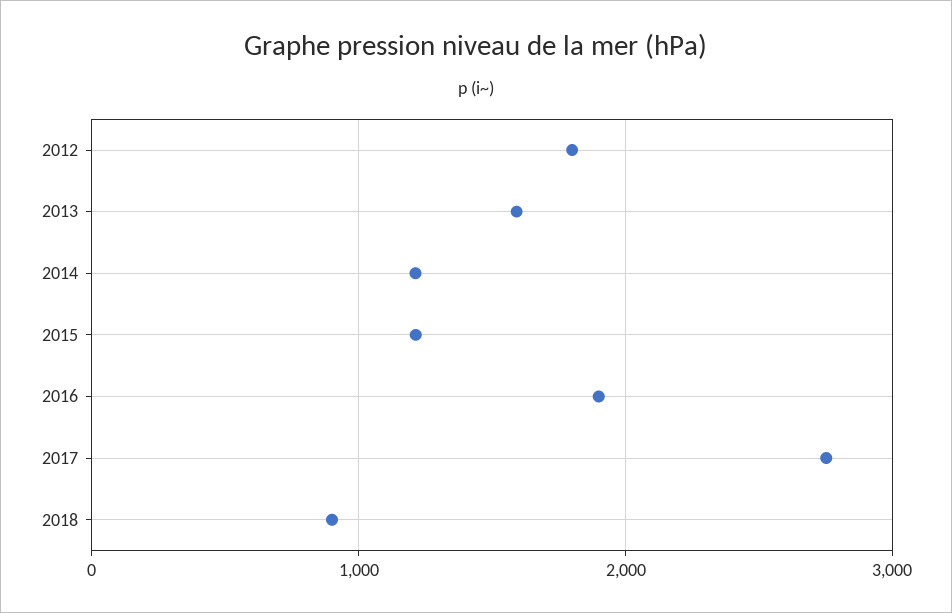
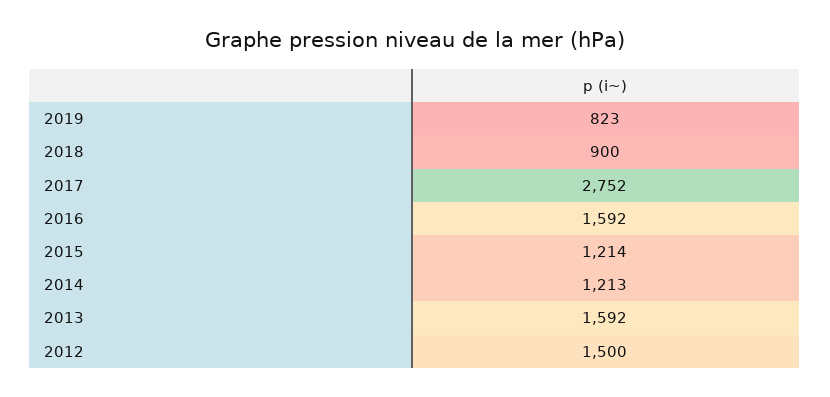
2012: 1800 -> 1500
2016: 1900 -> 1592
2019: none -> 823

